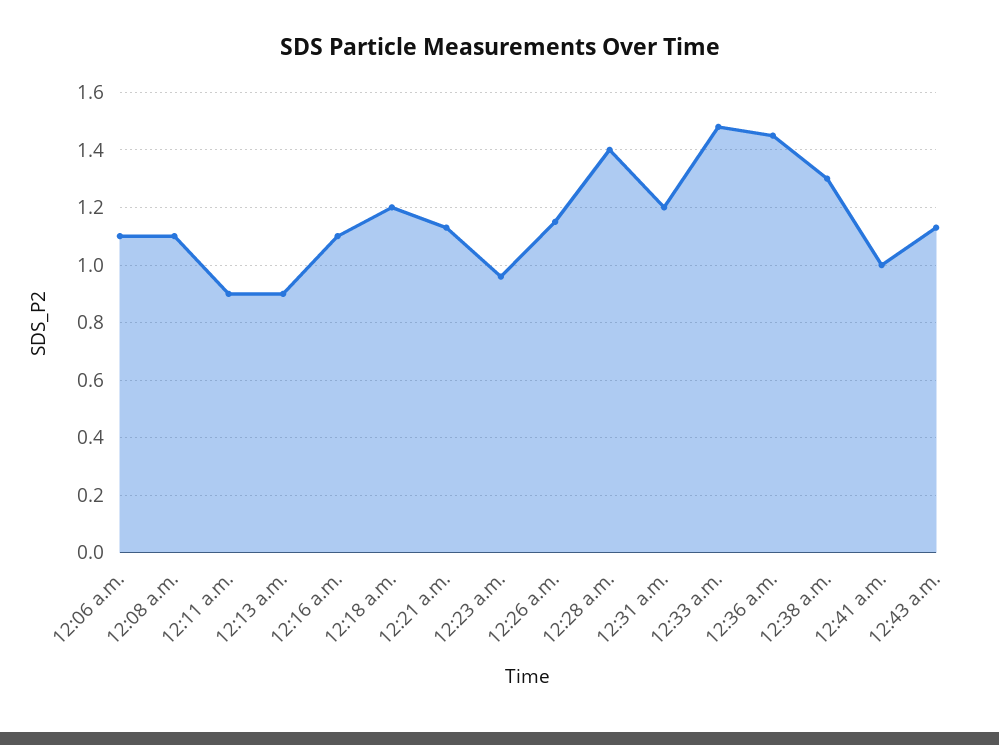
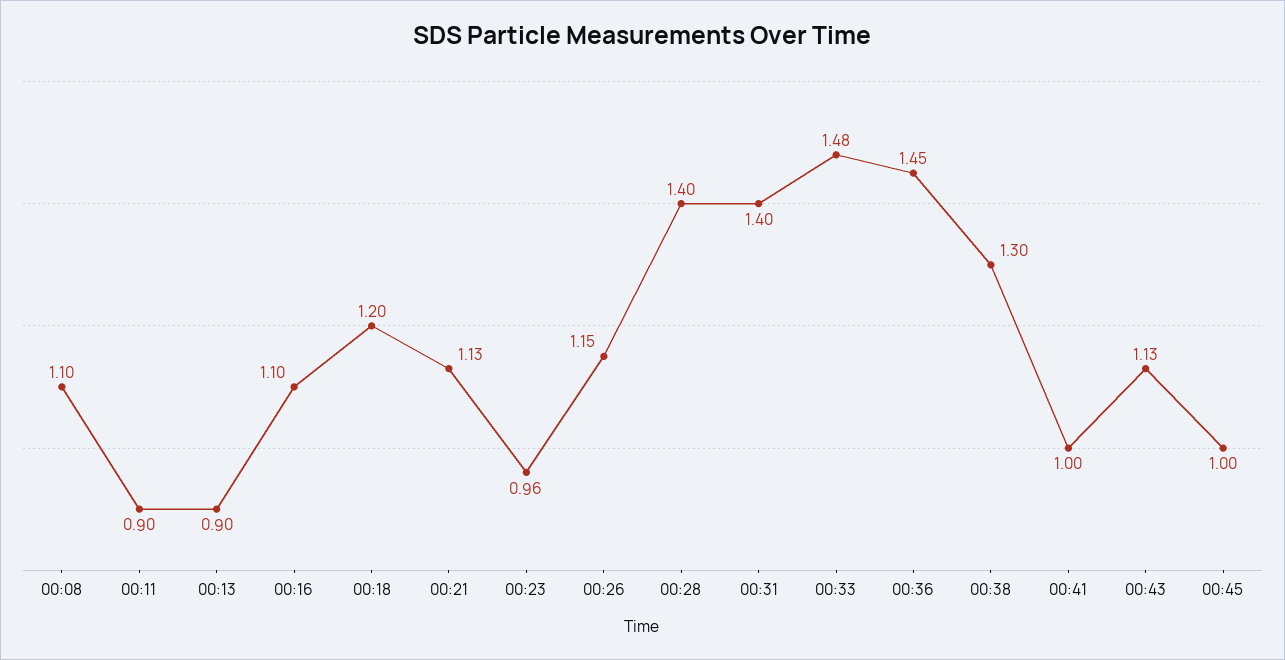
12:06 a.m.: 1.1 -> none
12:31 a.m.: 1.2 -> 1.4
00:45: none -> 1

